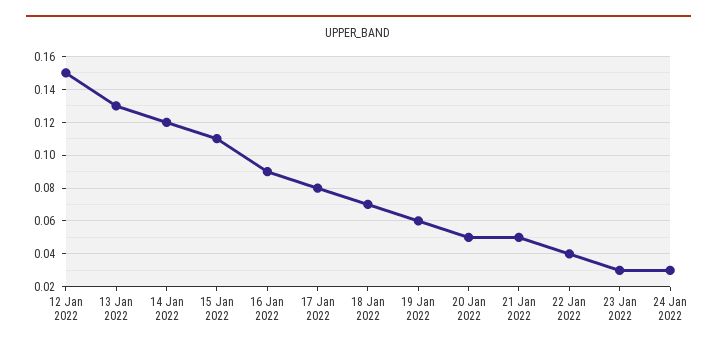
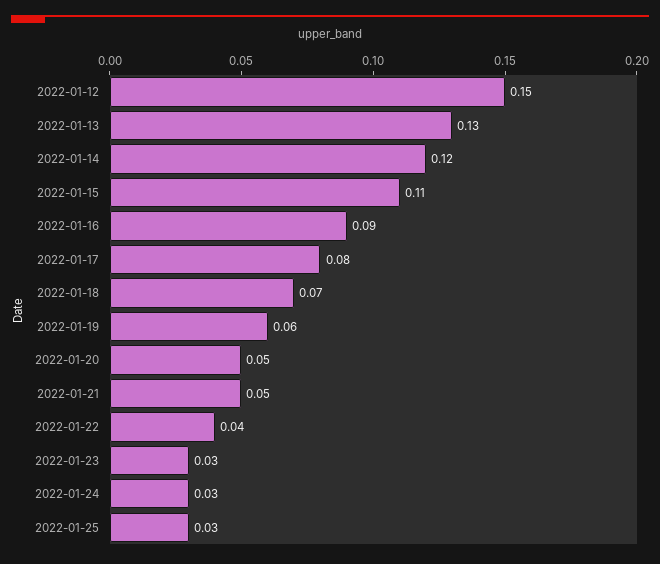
2022-01-25: none -> 0.03

